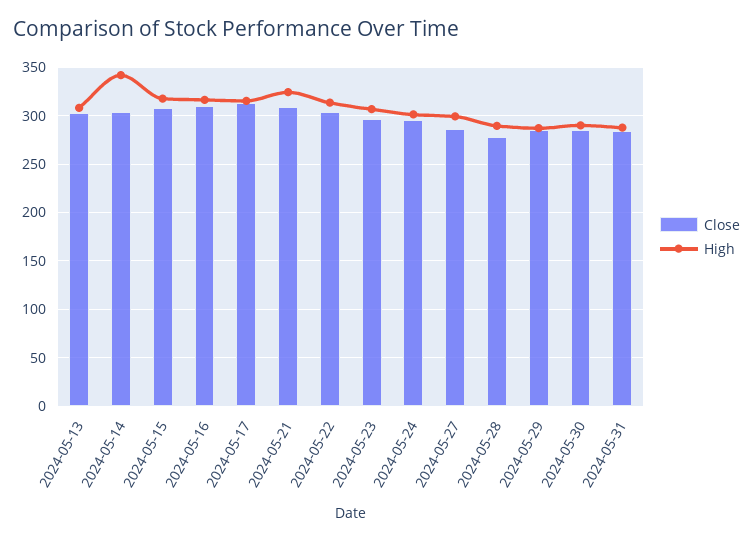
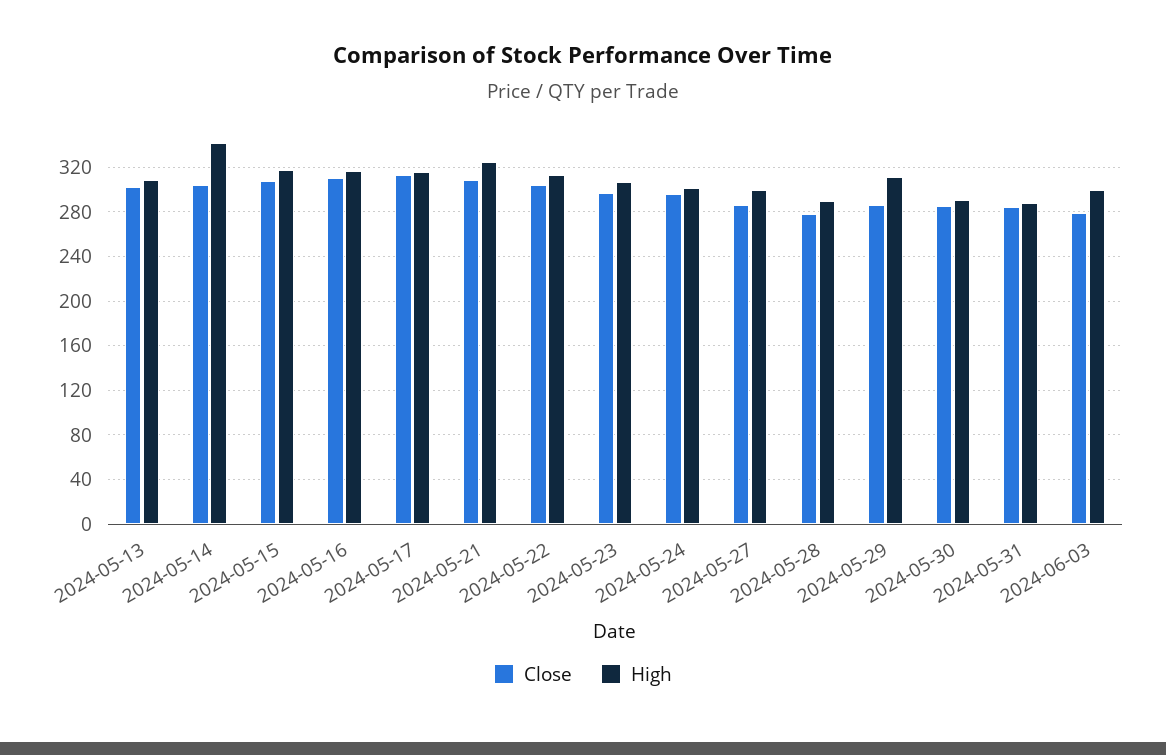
High, 2024-05-29: 290 -> 310
Close, 2024-06-03: none -> 280
High, 2024-06-03: none -> 300

